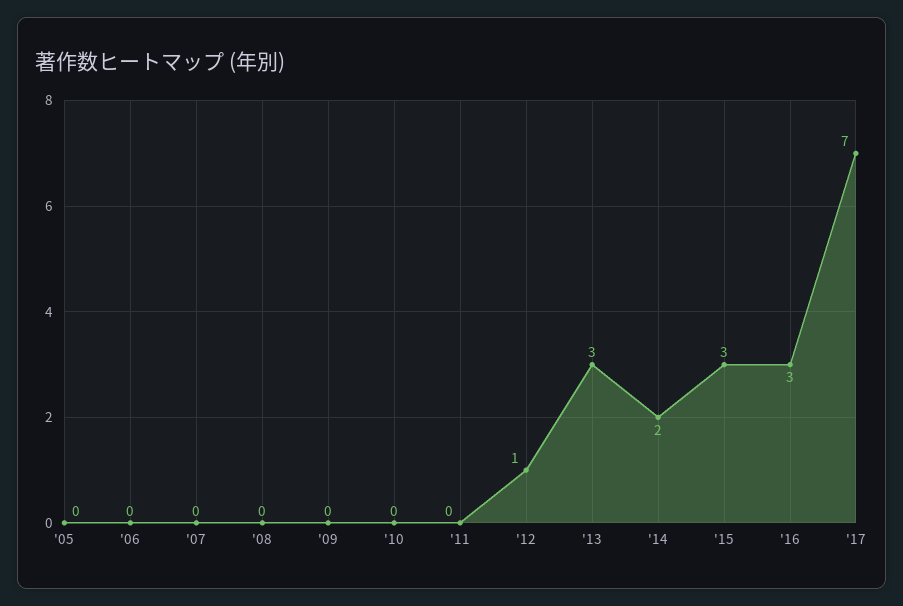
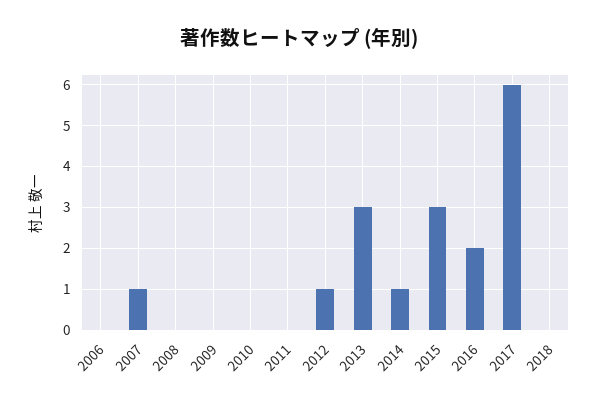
'05: 0 -> none
'07: 0 -> 1
'14: 2 -> 1
'16: 3 -> 2
'17: 7 -> 6
2018: none -> 0

